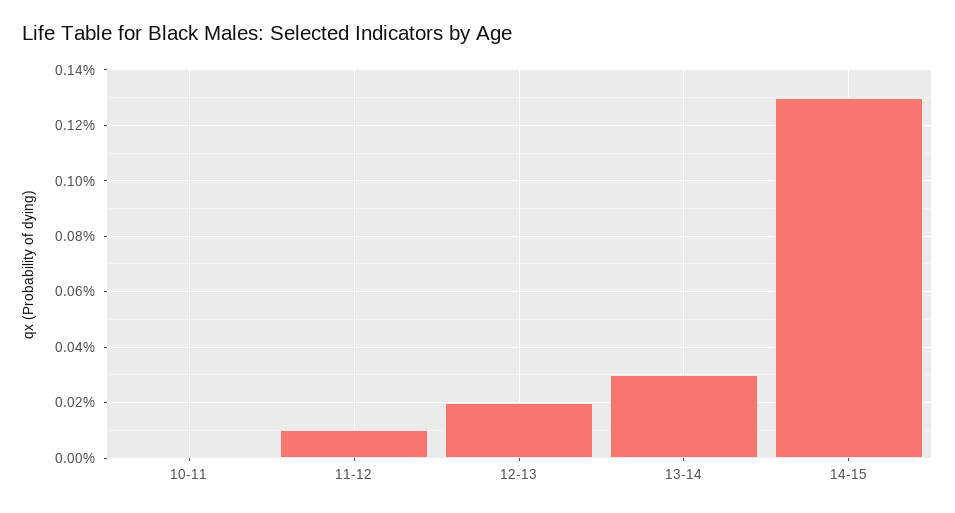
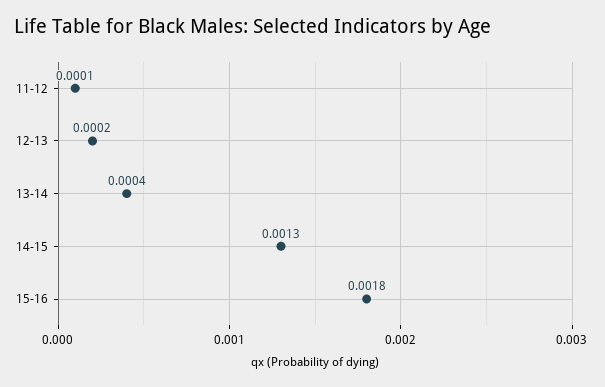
10-11: 0 -> none
13-14: 0.0003 -> 0.0004
15-16: none -> 0.0018

